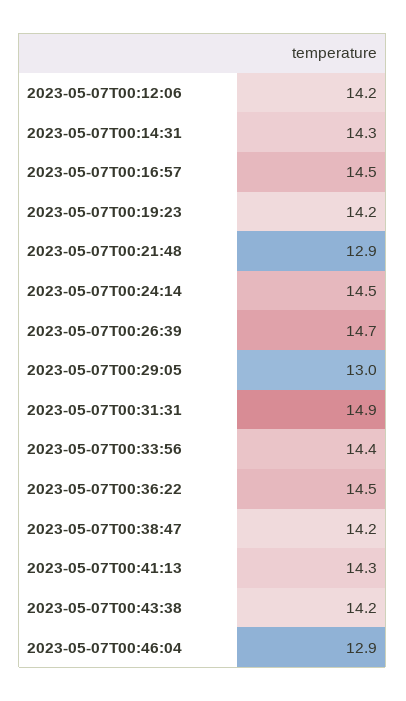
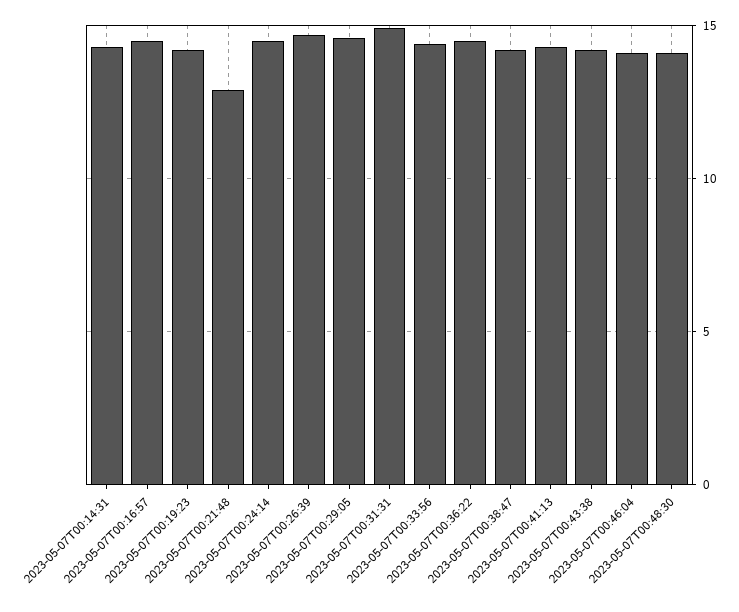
2023-05-07T00:12:06: 14.2 -> none
2023-05-07T00:29:05: 13 -> 14.5
2023-05-07T00:46:04: 12.9 -> 14
2023-05-07T00:48:30: none -> 14

